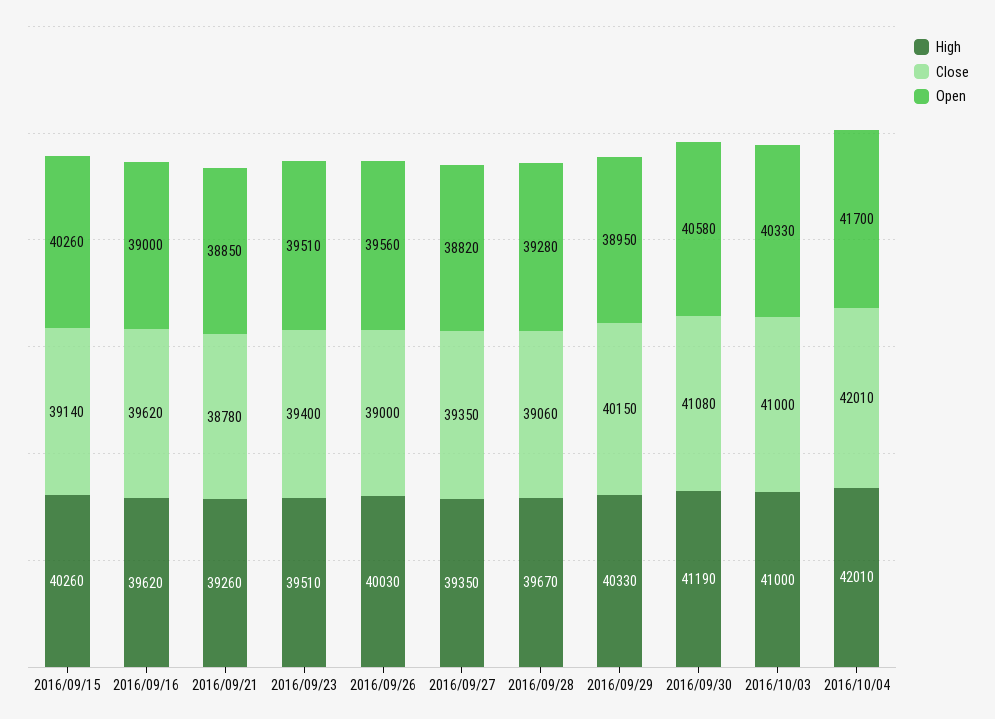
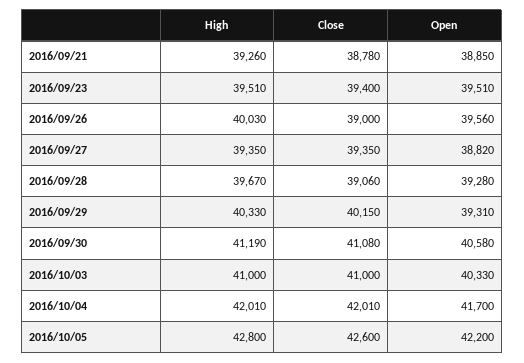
High, 2016/09/15: 40260 -> none
Close, 2016/09/15: 39140 -> none
Open, 2016/09/15: 40260 -> none
High, 2016/09/16: 39620 -> none
Close, 2016/09/16: 39620 -> none
Open, 2016/09/16: 39000 -> none
Open, 2016/09/29: 38950 -> 39310
High, 2016/10/05: none -> 42800
Close, 2016/10/05: none -> 42600
Open, 2016/10/05: none -> 42200

